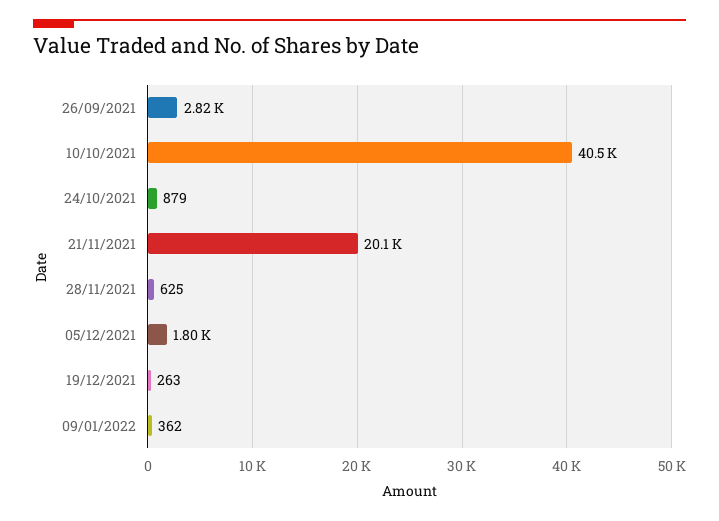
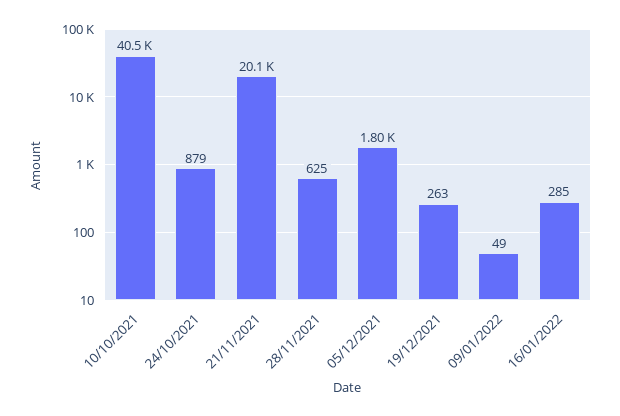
26/09/2021: 2820 -> none
09/01/2022: 362 -> 49
16/01/2022: none -> 285

